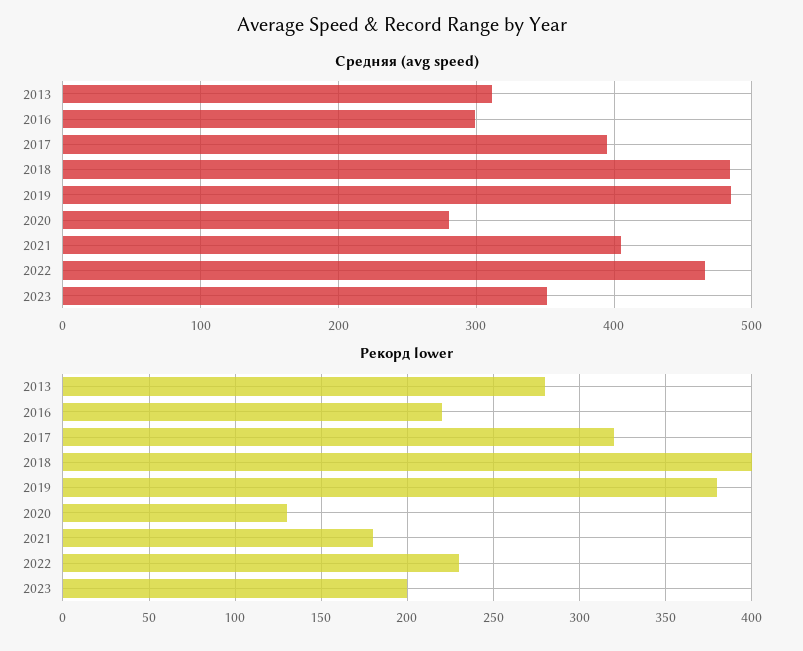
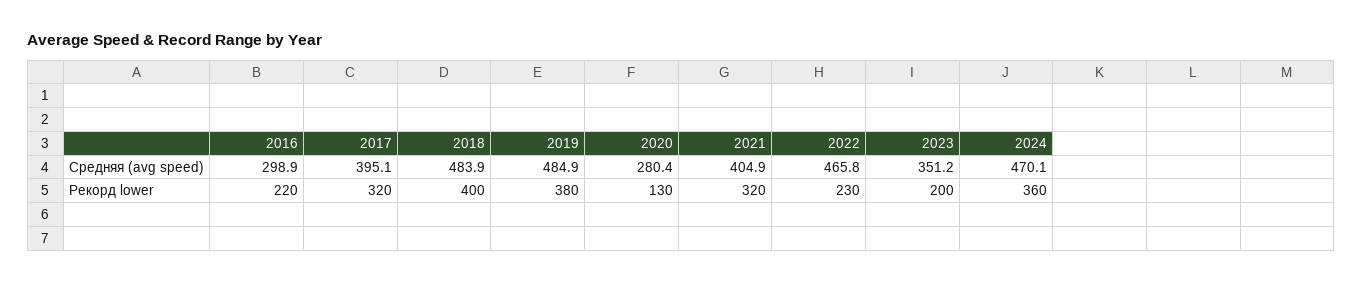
Средняя (avg speed), 2013: 310 -> none
Рекорд lower, 2013: 280 -> none
Рекорд lower, 2021: 180 -> 320
Средняя (avg speed), 2024: none -> 470.1
Рекорд lower, 2024: none -> 360

